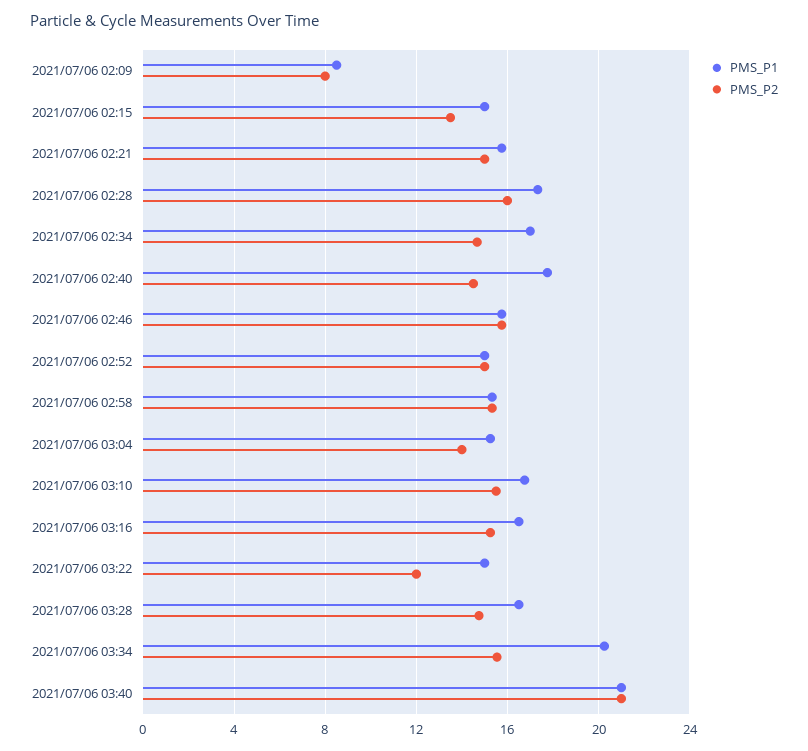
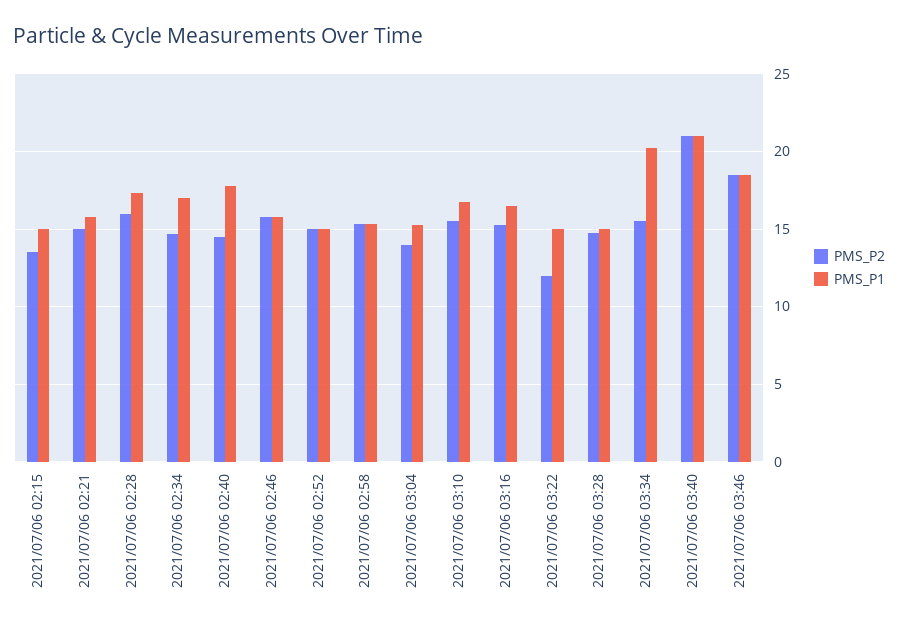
PMS_P1, 2021/07/06 02:09: 8.5 -> none
PMS_P2, 2021/07/06 02:09: 8 -> none
PMS_P1, 2021/07/06 03:28: 16.5 -> 15
PMS_P2, 2021/07/06 03:46: none -> 18.5
PMS_P1, 2021/07/06 03:46: none -> 18.5

